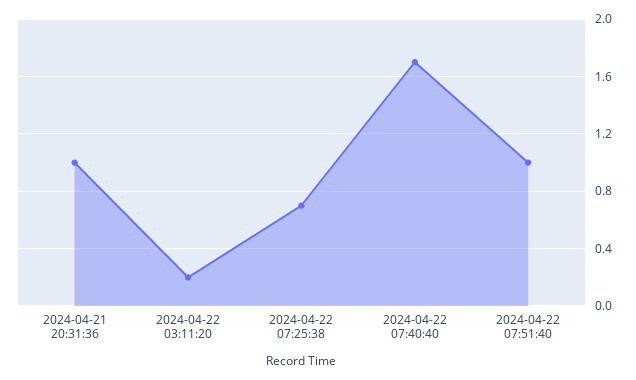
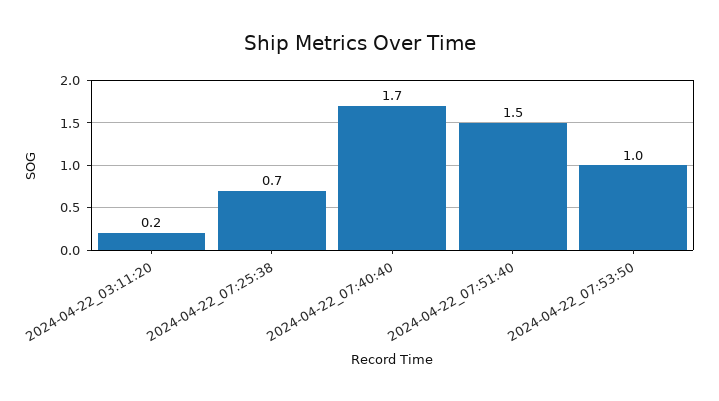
2024-04-21 20:31:36: 1 -> none
2024-04-22 07:51:40: 1 -> 1.5
2024-04-22_07:53:50: none -> 1

